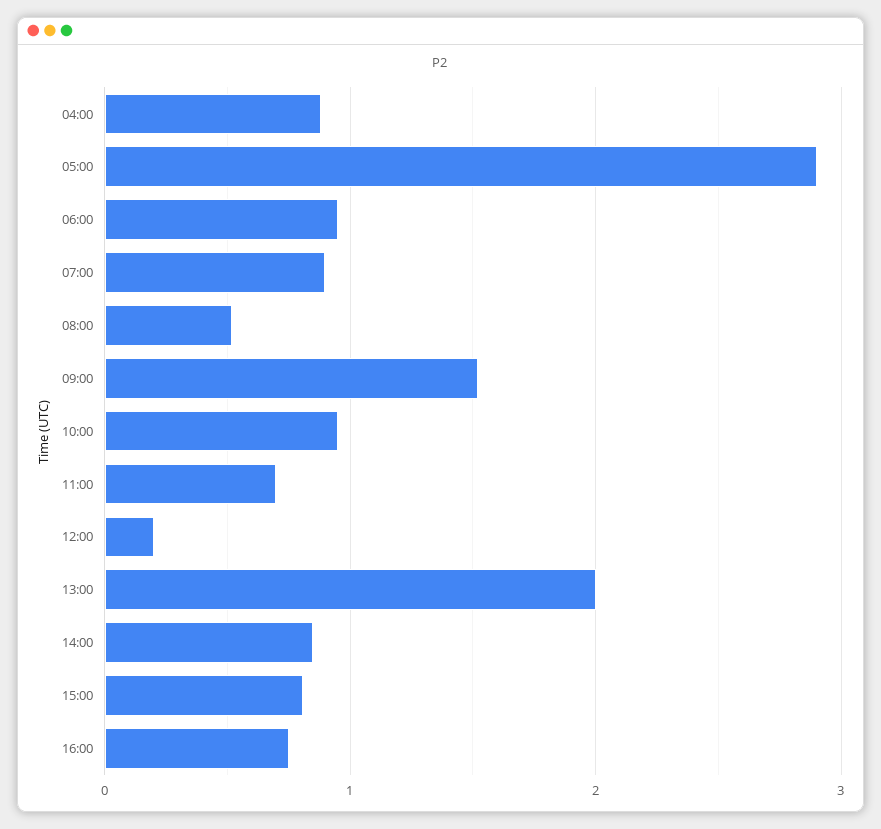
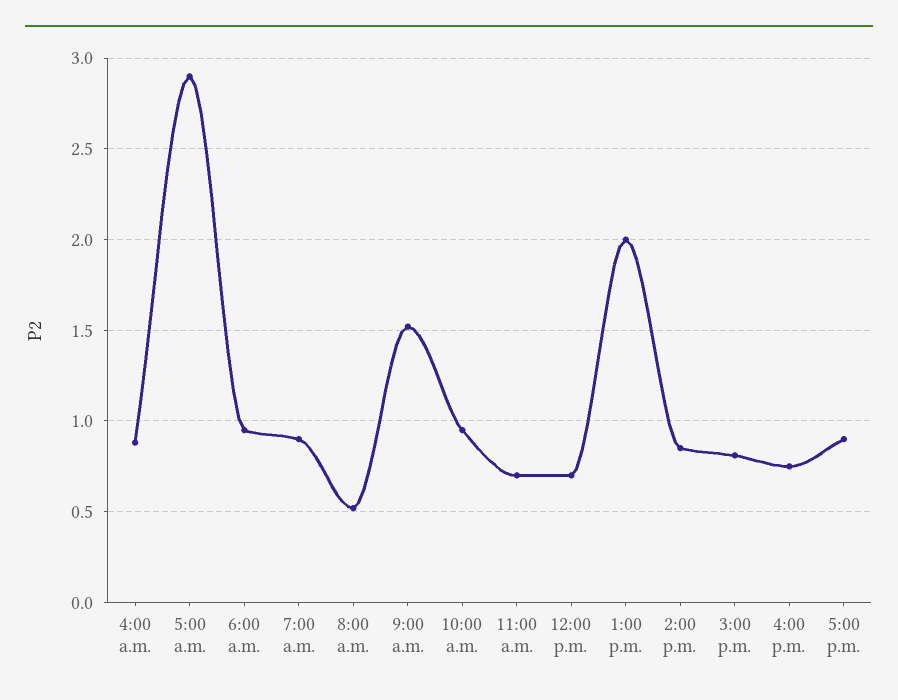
12:00: 0.2 -> 0.7
5:00 p.m.: none -> 0.9

